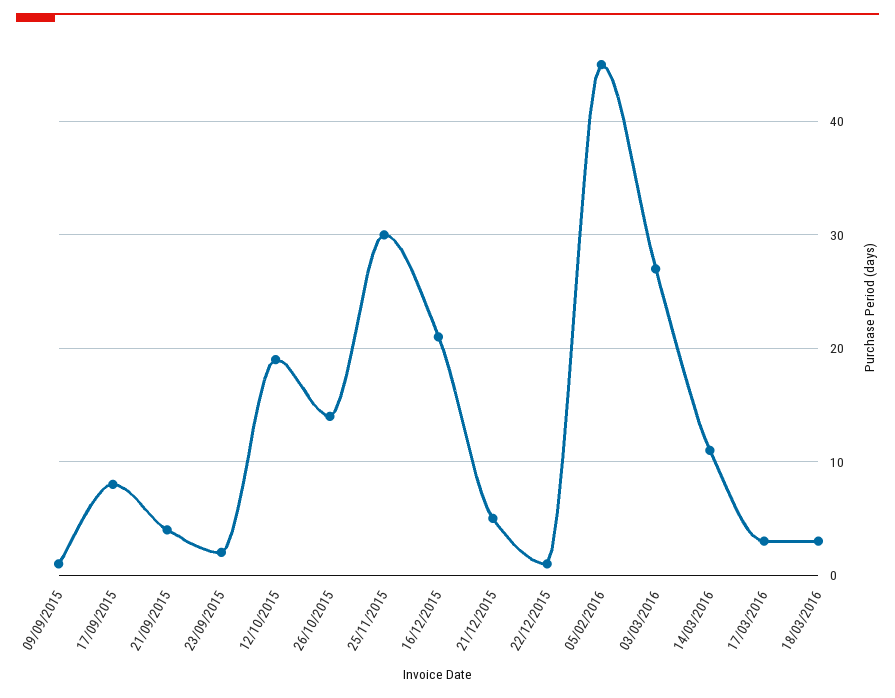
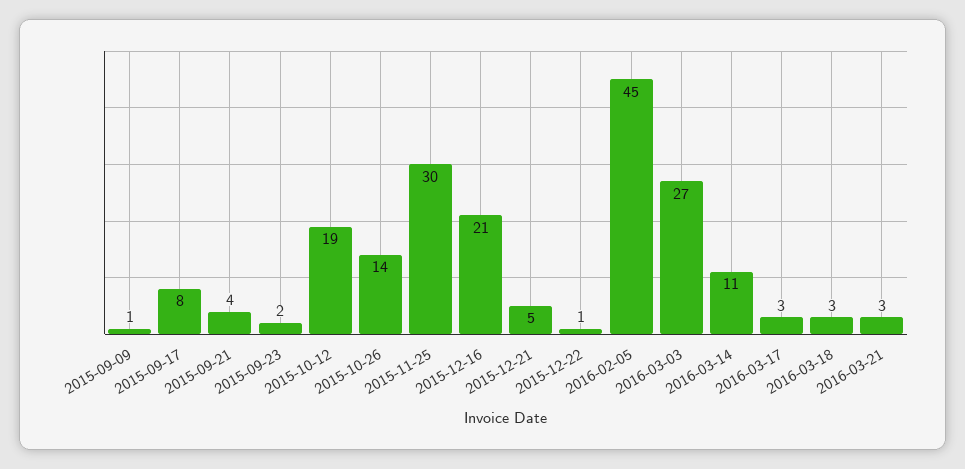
2016-03-21: none -> 3

